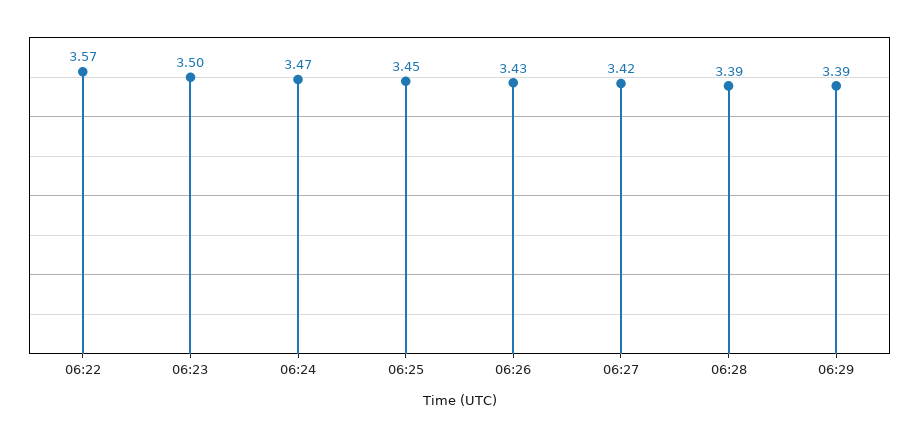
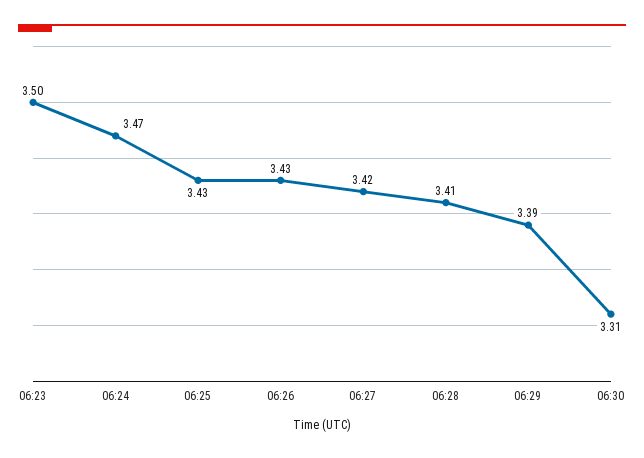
06:22: 3.57 -> none
06:25: 3.45 -> 3.43
06:28: 3.39 -> 3.41
06:30: none -> 3.31

